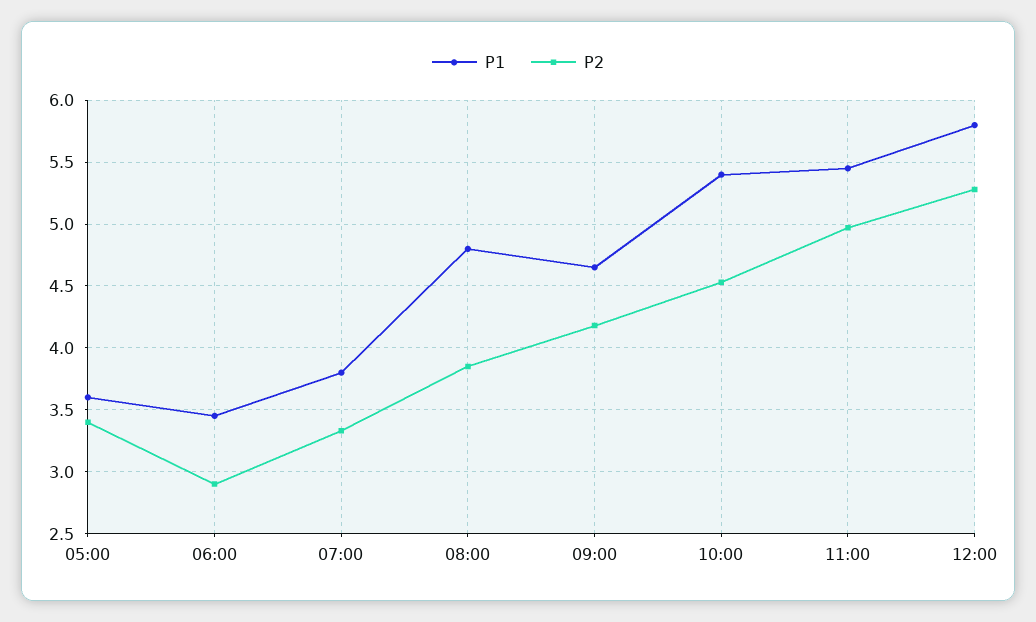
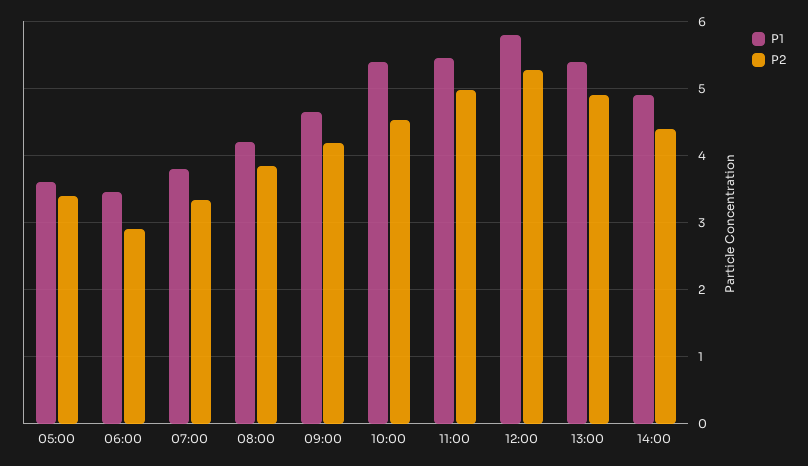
P1, 08:00: 4.8 -> 4.2
P1, 13:00: none -> 5.4
P2, 13:00: none -> 4.9
P1, 14:00: none -> 4.9
P2, 14:00: none -> 4.4

